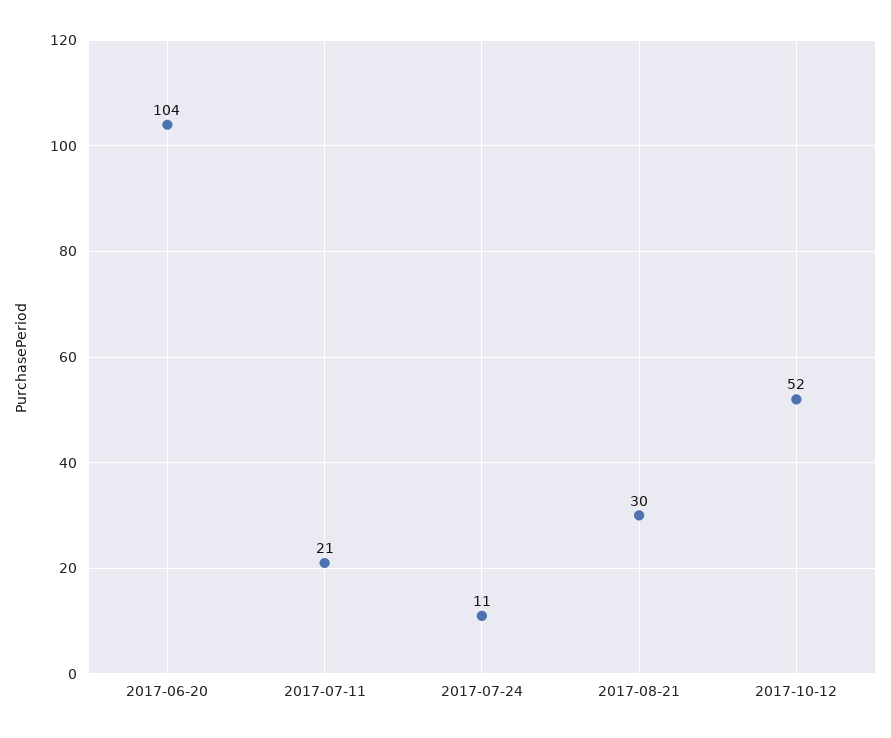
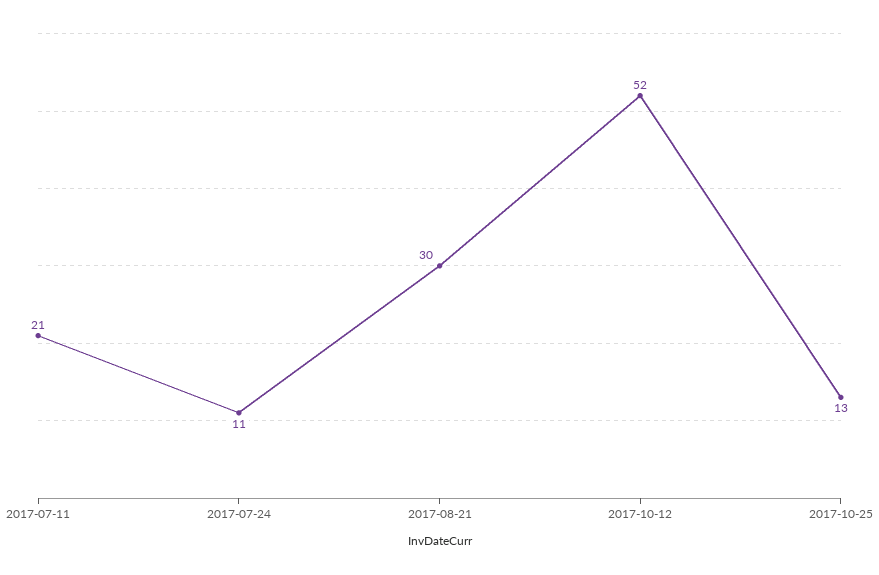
2017-06-20: 104 -> none
2017-10-25: none -> 13

